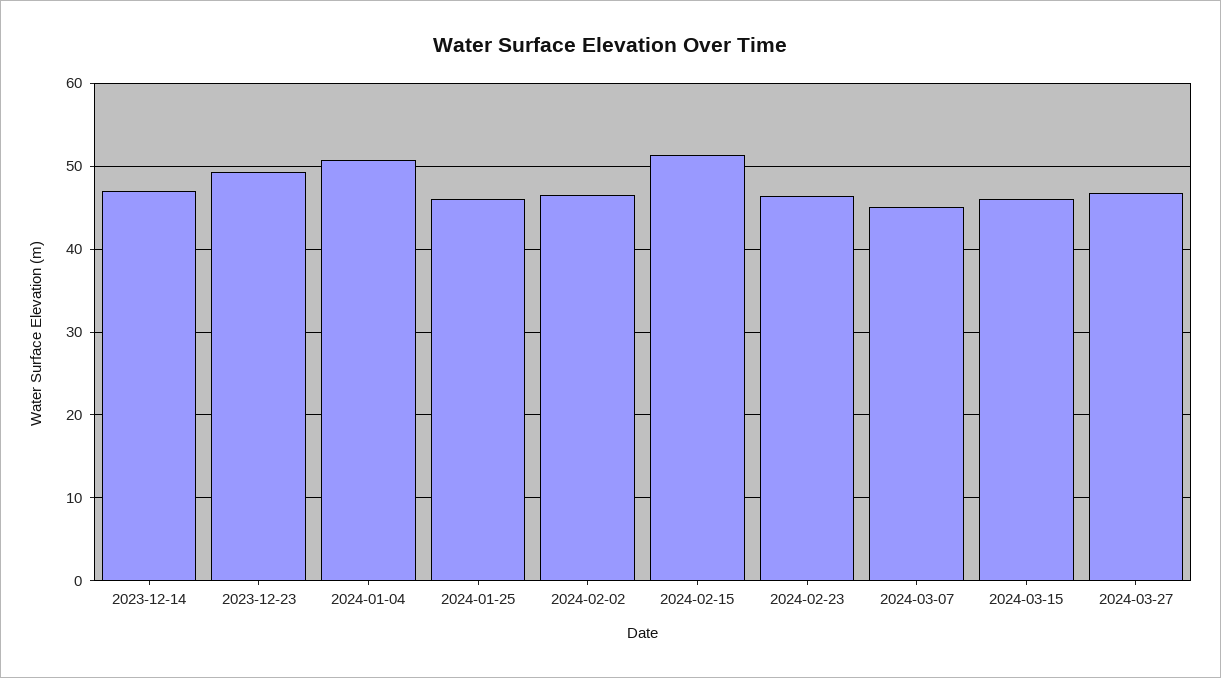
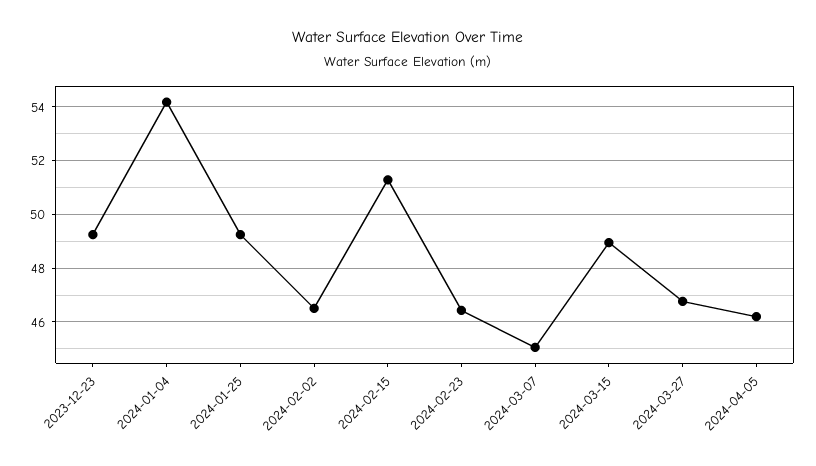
2023-12-14: 47 -> none
2024-01-04: 51 -> 54.25
2024-01-25: 46 -> 49.25
2024-03-15: 46 -> 49
2024-04-05: none -> 46.25

